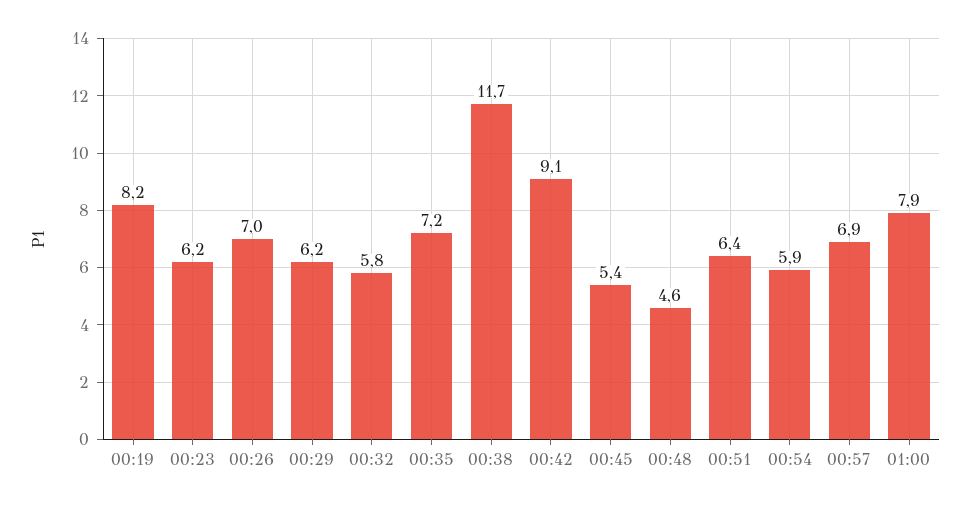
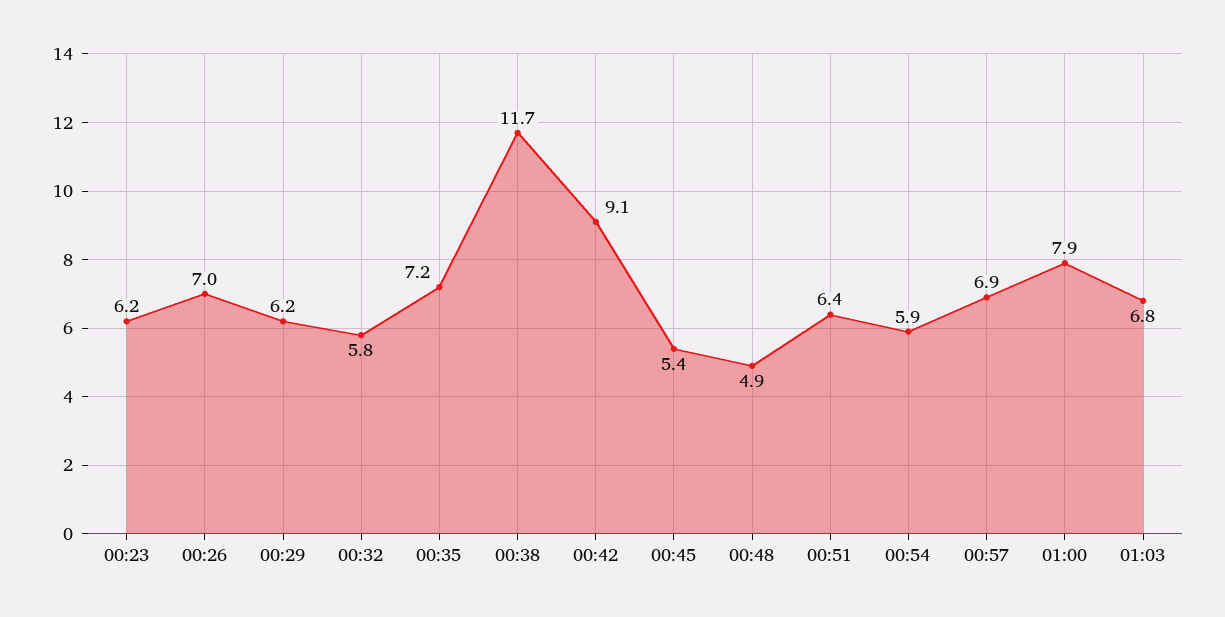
00:19: 8.2 -> none
00:48: 4.6 -> 4.9
01:03: none -> 6.8

